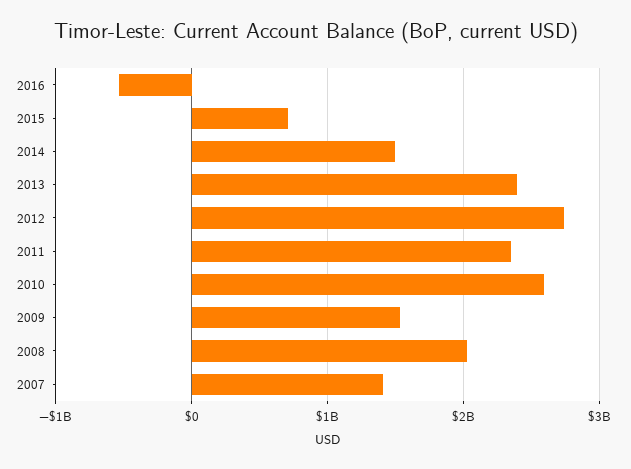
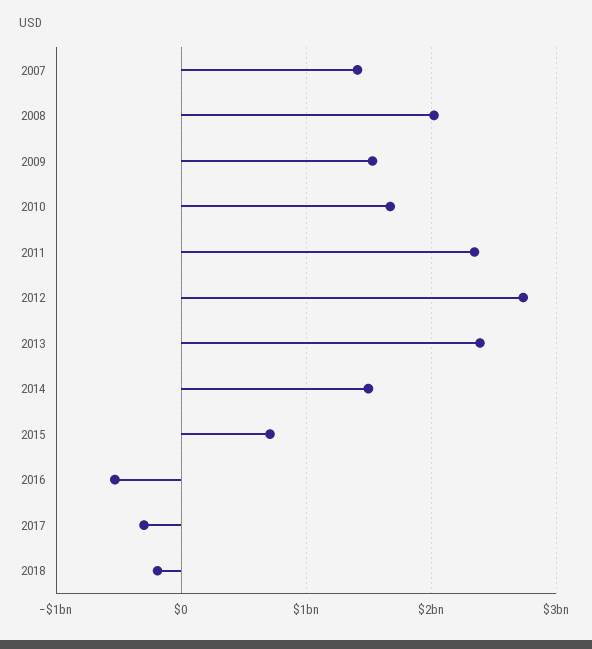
2010: 2600000000 -> 1700000000
2017: none -> -300000000
2018: none -> -200000000

